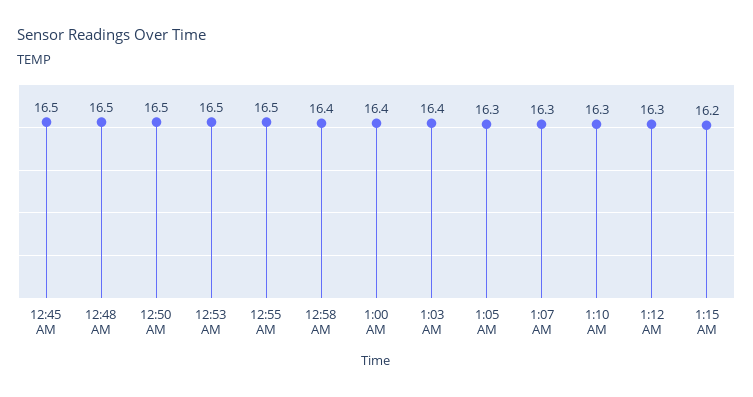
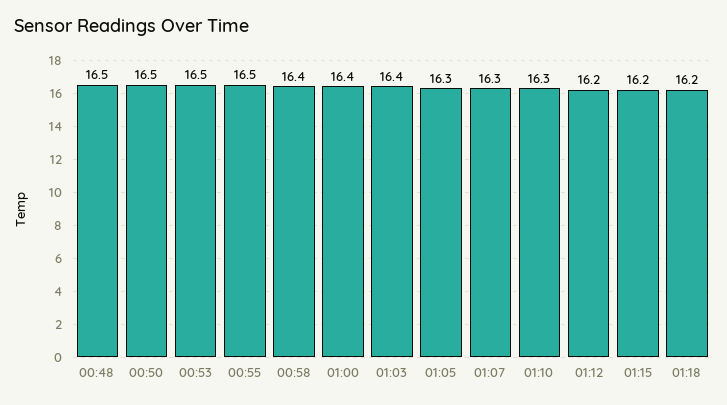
12:45 AM: 16.5 -> none
1:12 AM: 16.3 -> 16.2
01:18: none -> 16.2

